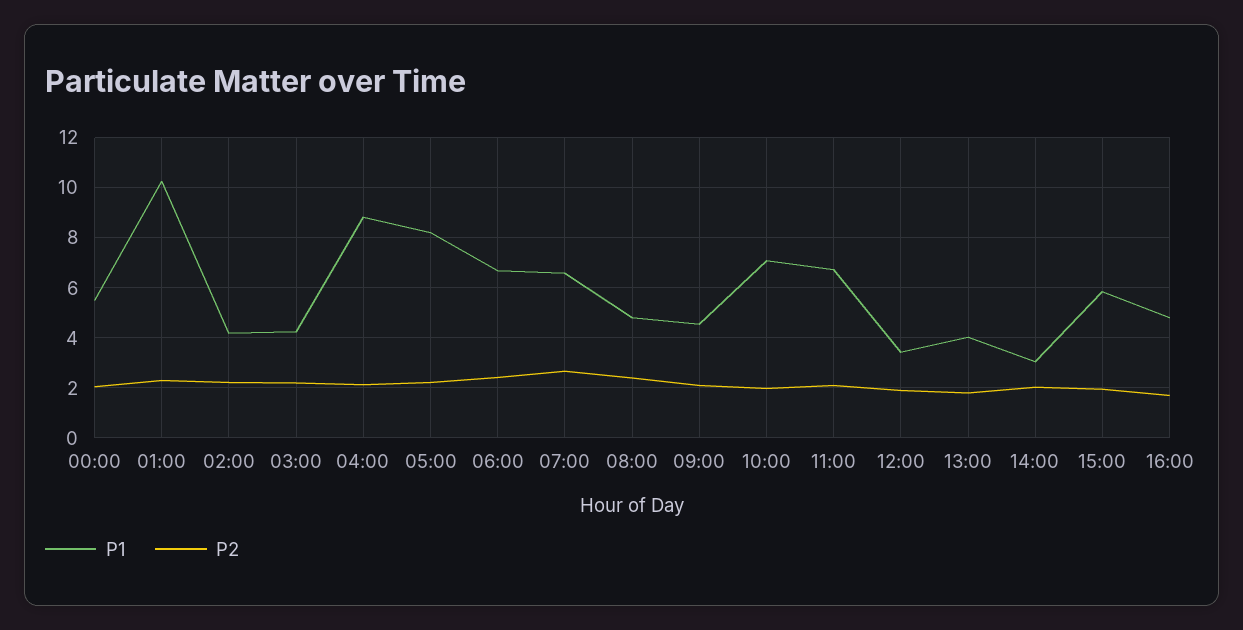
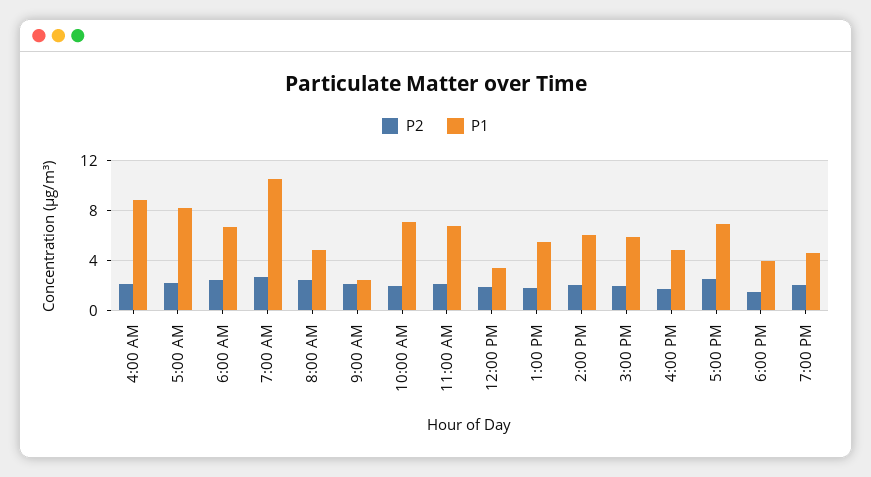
P1, 00:00: 5.5 -> none
P2, 00:00: 2 -> none
P1, 01:00: 10.25 -> none
P2, 01:00: 2.25 -> none
P1, 02:00: 4.25 -> none
P2, 02:00: 2.25 -> none
P1, 03:00: 4.25 -> none
P2, 03:00: 2.25 -> none
P1, 07:00: 6.5 -> 10.5
P1, 09:00: 4.5 -> 2.5
P1, 13:00: 4 -> 5.5
P1, 14:00: 3 -> 6
P2, 5:00 PM: none -> 2.5
P1, 5:00 PM: none -> 7
P2, 6:00 PM: none -> 1.5
P1, 6:00 PM: none -> 4
P2, 7:00 PM: none -> 2
P1, 7:00 PM: none -> 4.5

